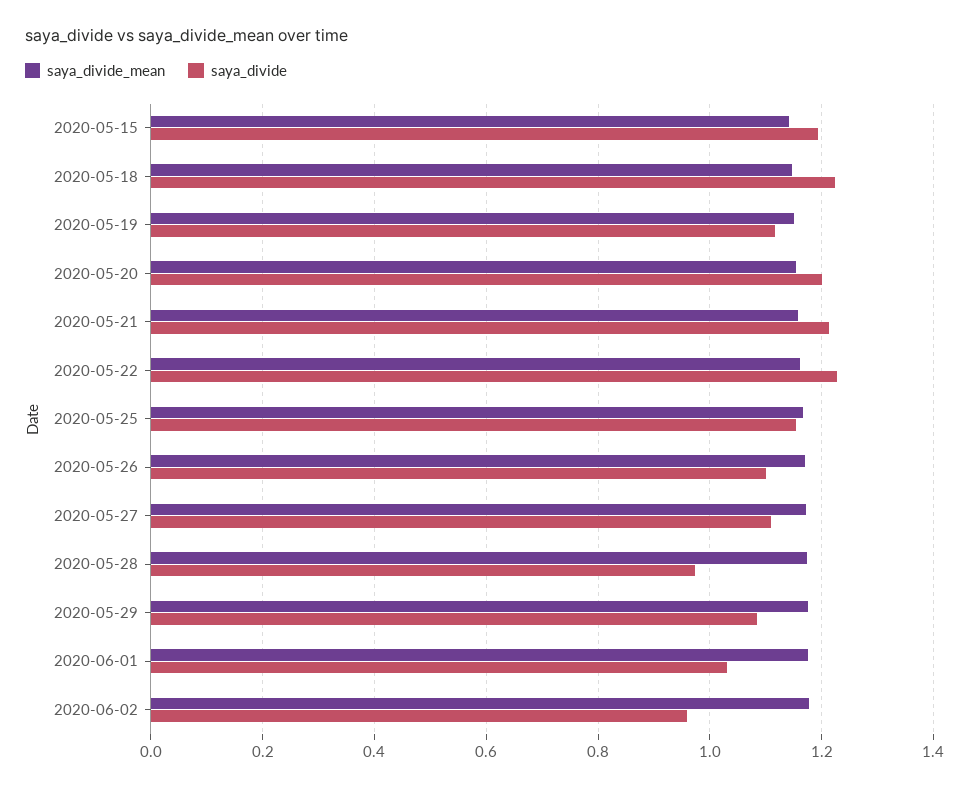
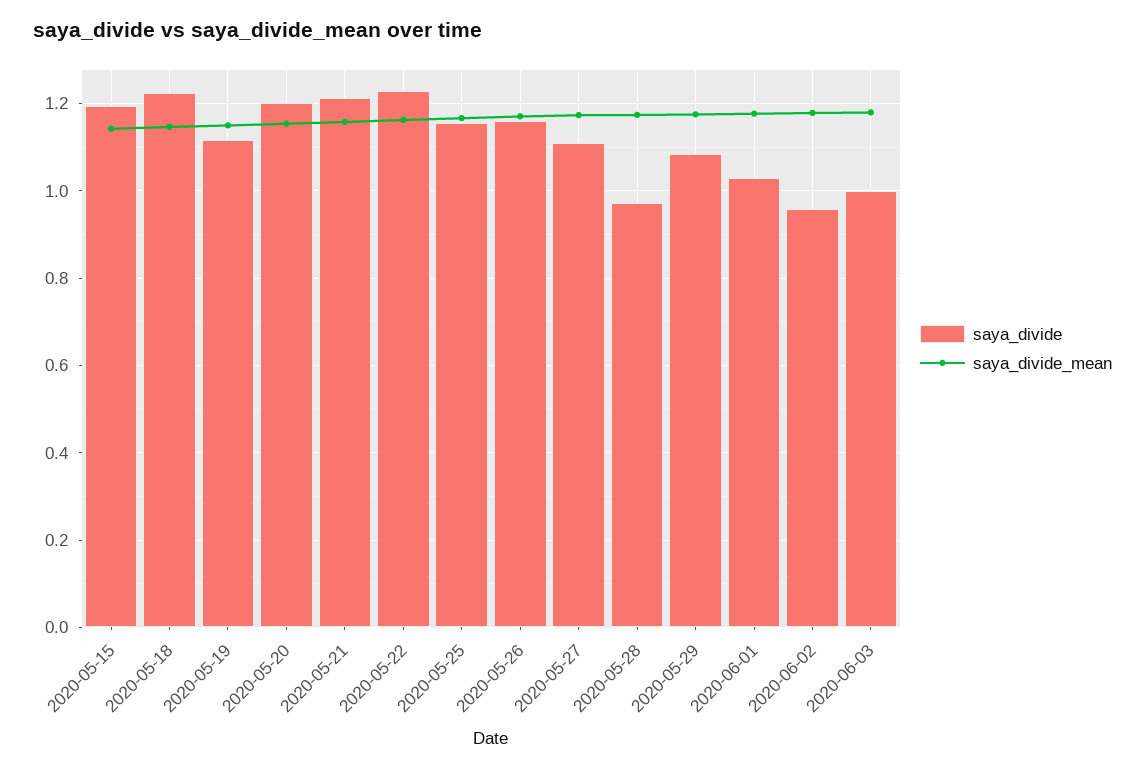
saya_divide, 2020-05-26: 1.1 -> 1.16
saya_divide, 2020-06-03: none -> 1
saya_divide_mean, 2020-06-03: none -> 1.18

